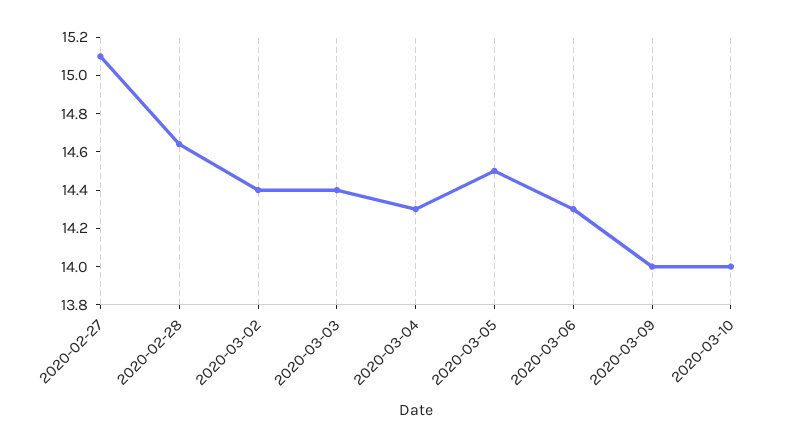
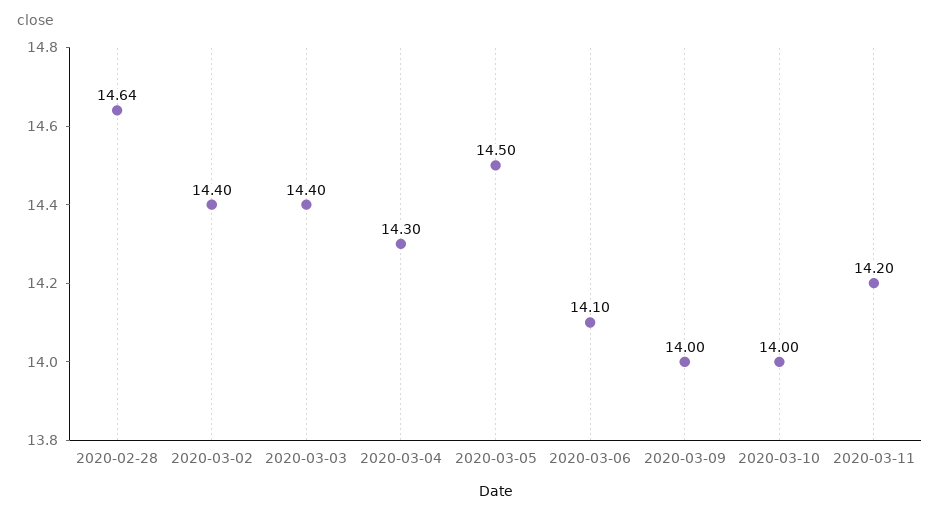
2020-02-27: 15.1 -> none
2020-03-06: 14.3 -> 14.1
2020-03-11: none -> 14.2

